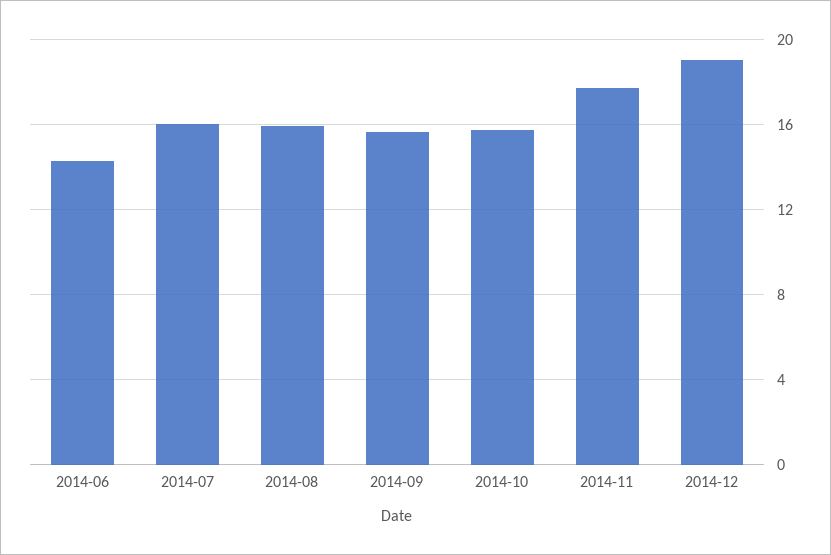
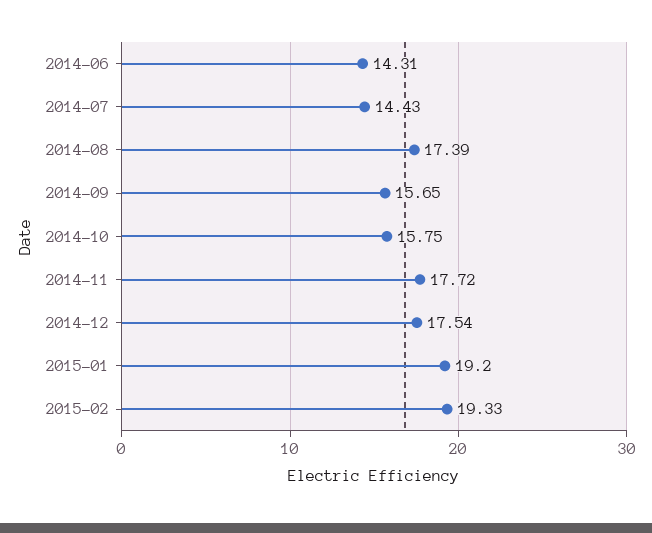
2014-07: 16 -> 14.43
2014-08: 16 -> 17.39
2014-12: 19 -> 17.54
2015-01: none -> 19.2
2015-02: none -> 19.33

